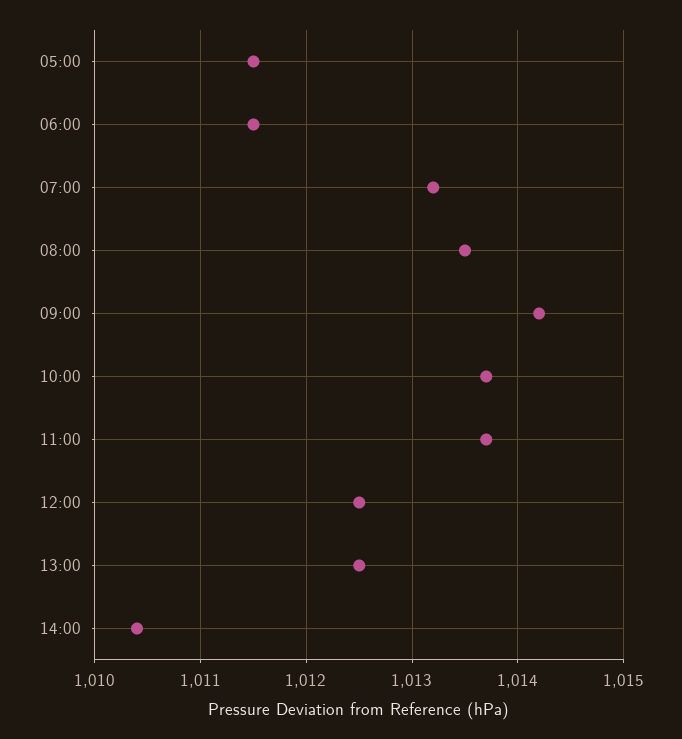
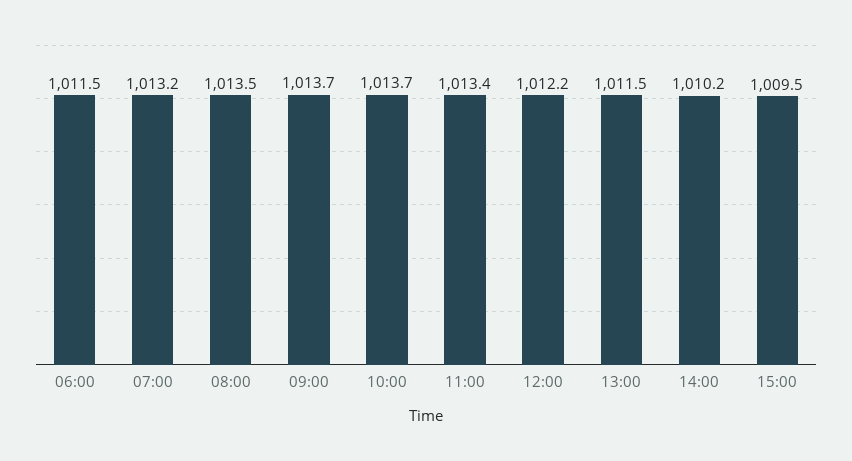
05:00: 1011.5 -> none
09:00: 1014.2 -> 1013.7
11:00: 1013.7 -> 1013.4
12:00: 1012.5 -> 1012.2
13:00: 1012.5 -> 1011.5
14:00: 1010.4 -> 1010.2
15:00: none -> 1009.5

